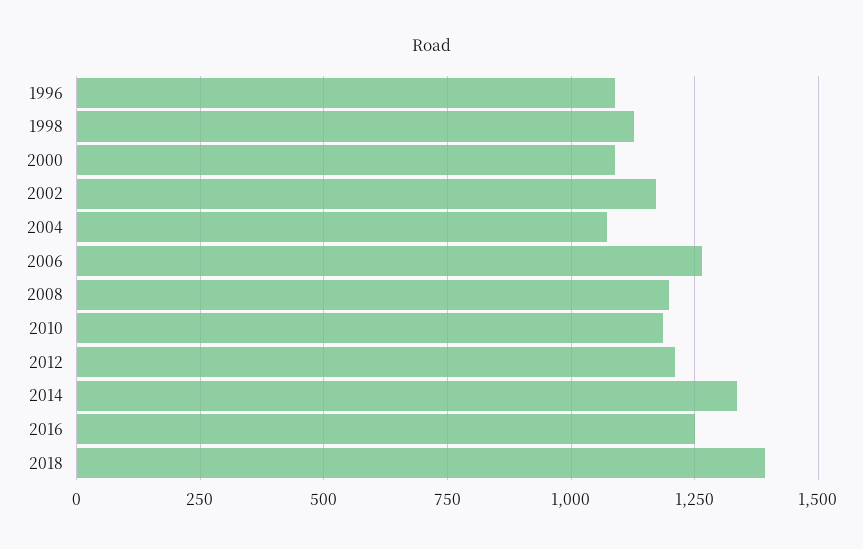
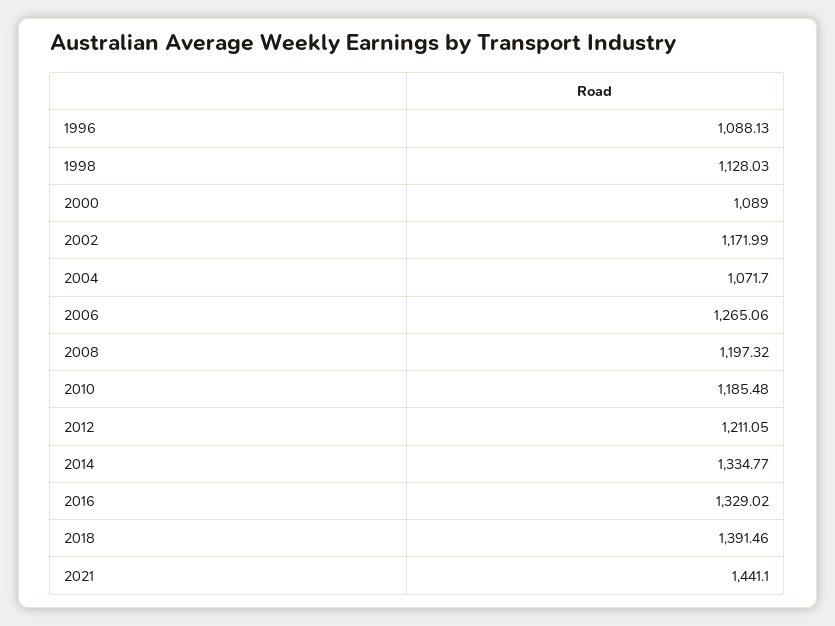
2016: 1250 -> 1329.02
2021: none -> 1441.1

